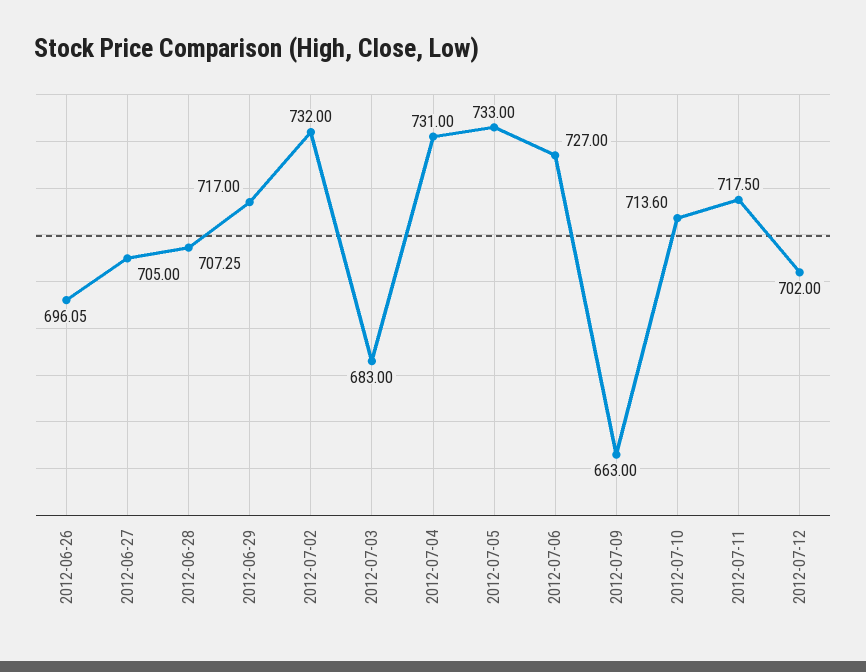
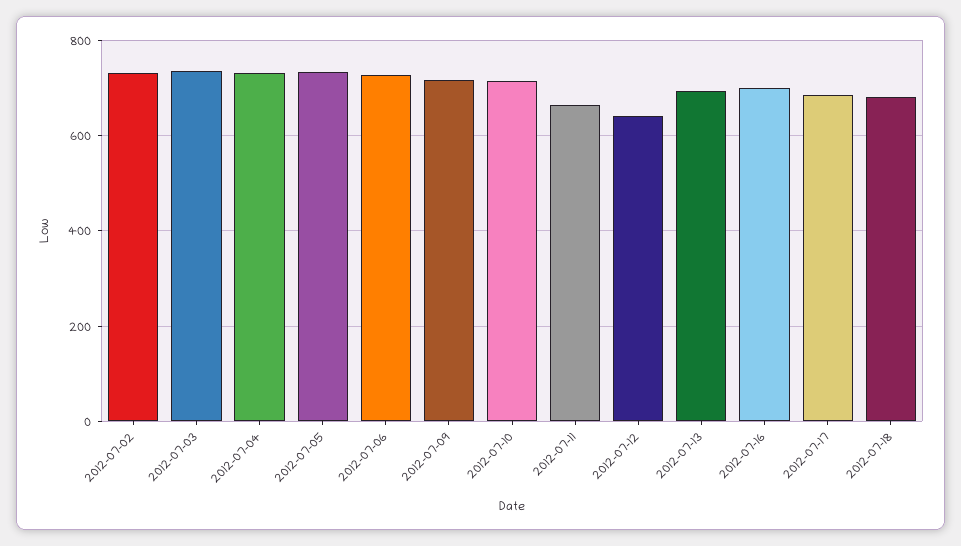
2012-06-26: 696.05 -> none
2012-06-27: 705 -> none
2012-06-28: 707.25 -> none
2012-06-29: 717 -> none
2012-07-03: 683 -> 740
2012-07-09: 663 -> 720
2012-07-11: 717.5 -> 660
2012-07-12: 702 -> 640
2012-07-13: none -> 700
2012-07-16: none -> 700
2012-07-17: none -> 680
2012-07-18: none -> 680

